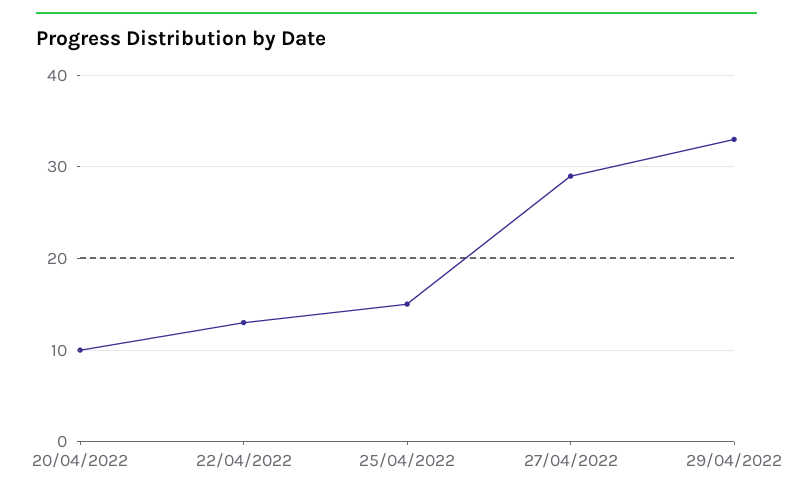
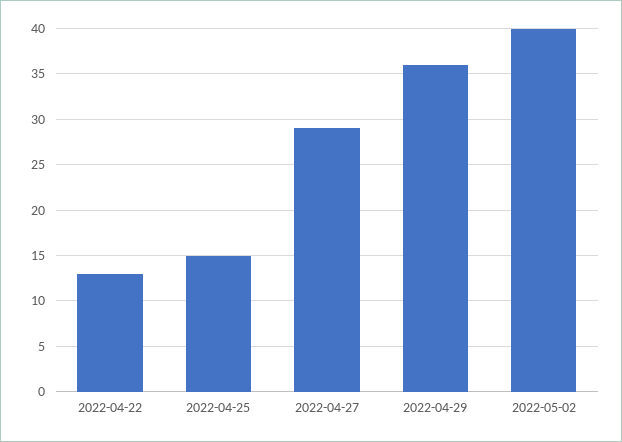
20/04/2022: 10 -> none
29/04/2022: 33 -> 36
2022-05-02: none -> 40

